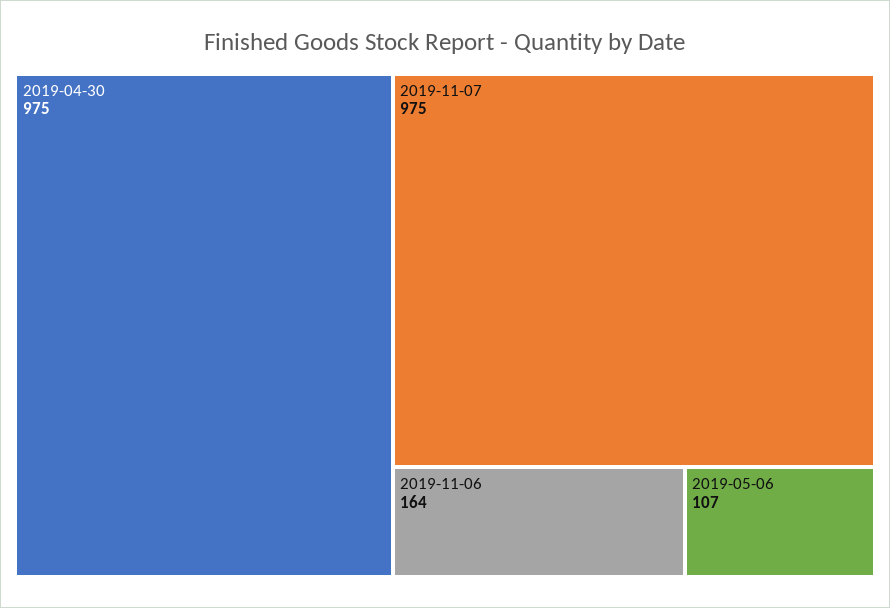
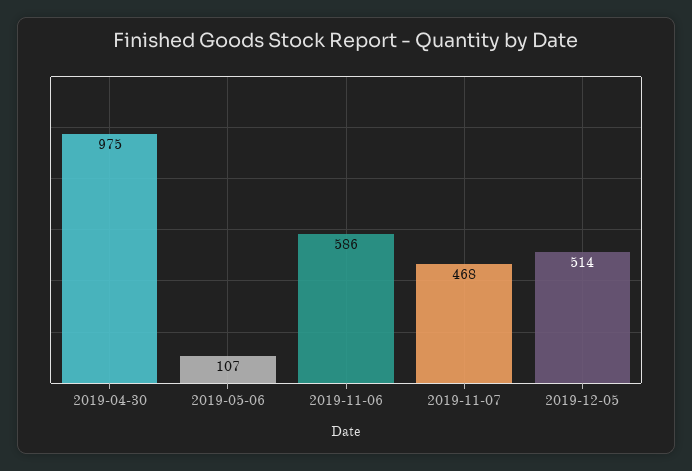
2019-11-07: 975 -> 468
2019-11-06: 164 -> 586
2019-12-05: none -> 514

